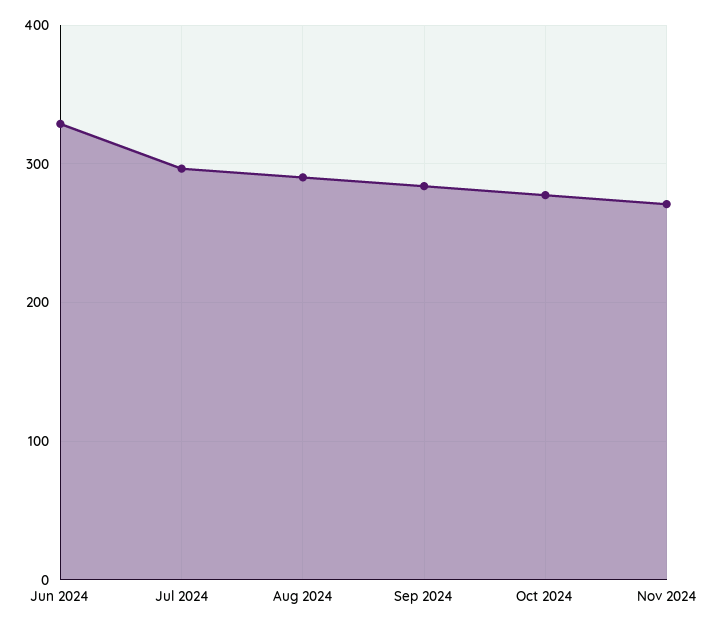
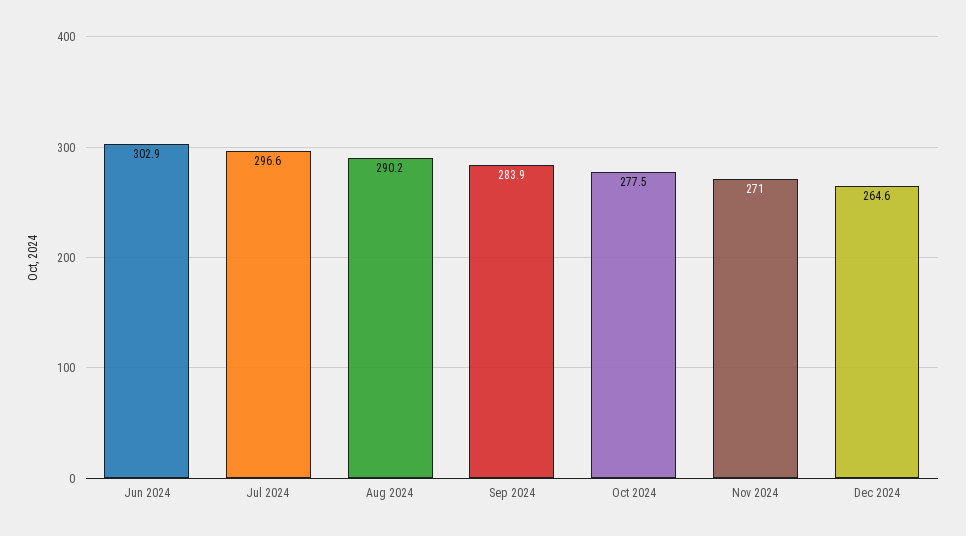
Jun 2024: 330 -> 302.9
Dec 2024: none -> 264.6

